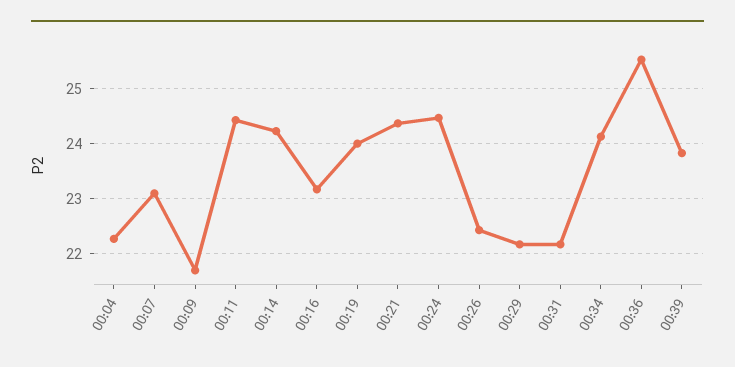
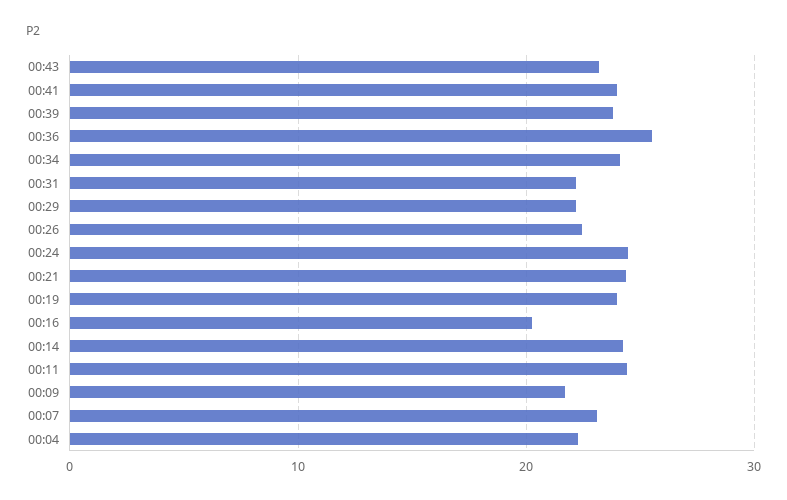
00:16: 23.2 -> 20
00:43: none -> 23
00:41: none -> 24

